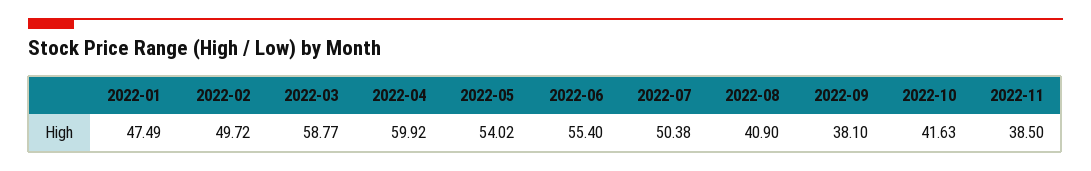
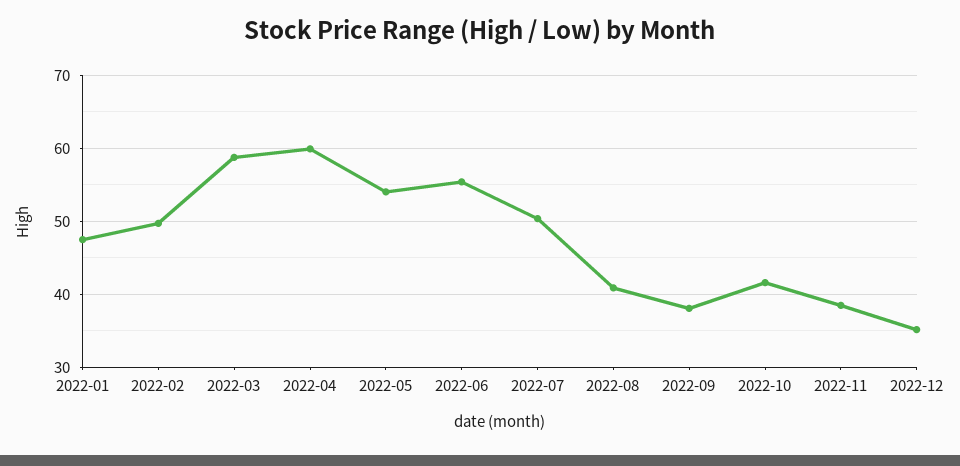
2022-12: none -> 35

